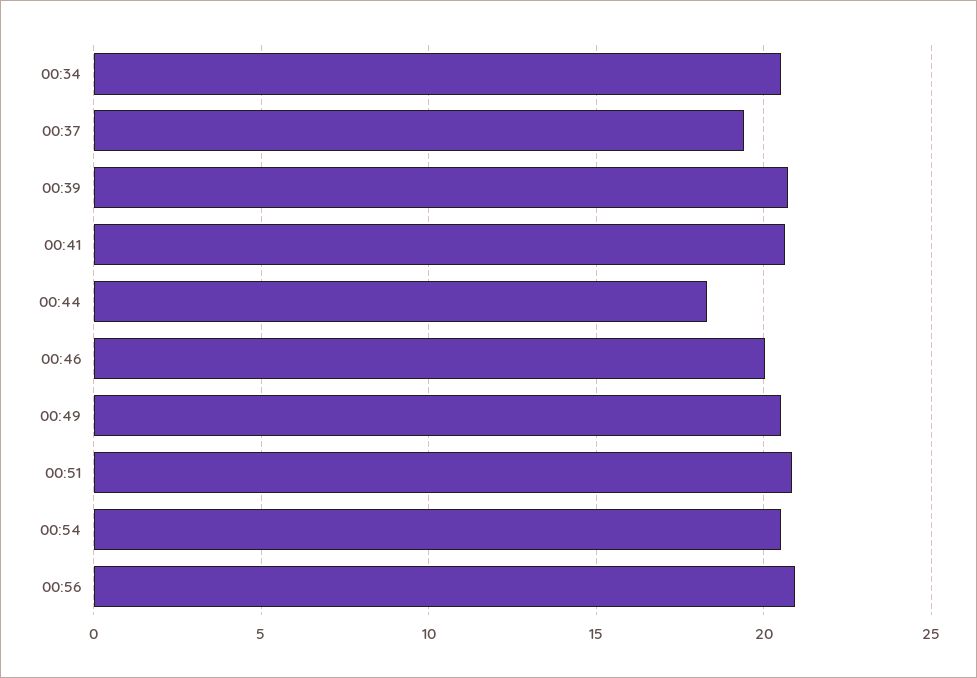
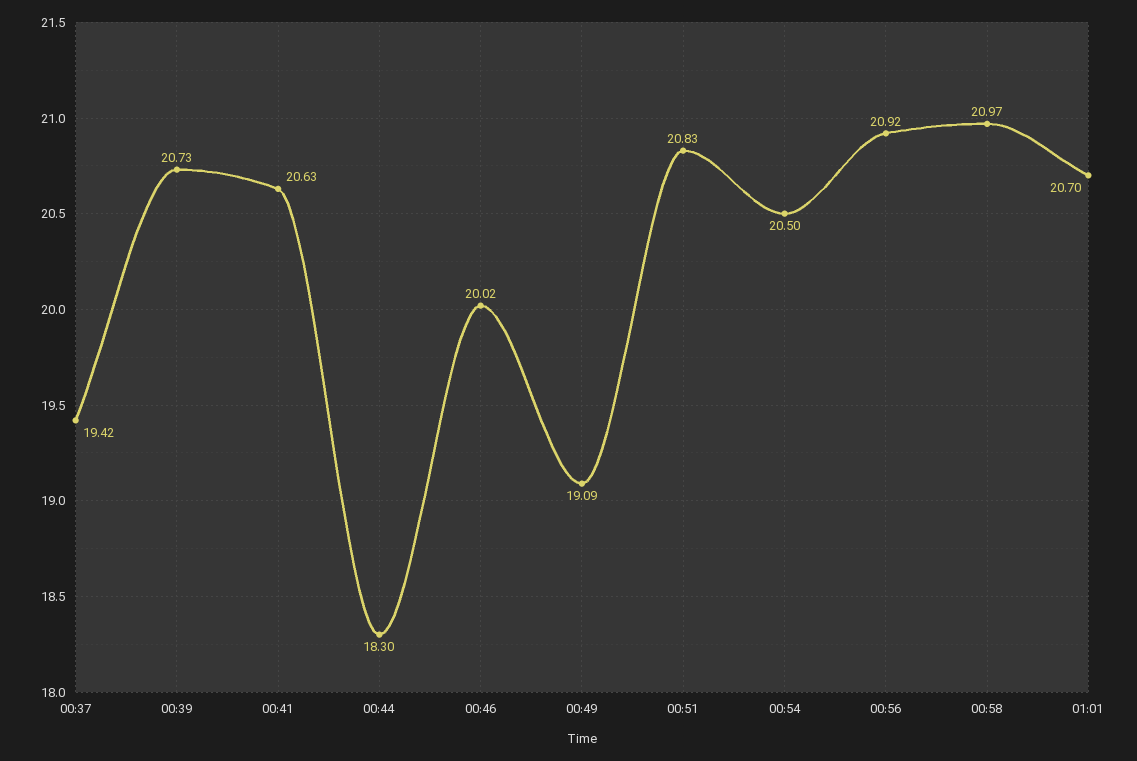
00:34: 20.5 -> none
00:49: 20.5 -> 19.09
00:58: none -> 20.97
01:01: none -> 20.7

